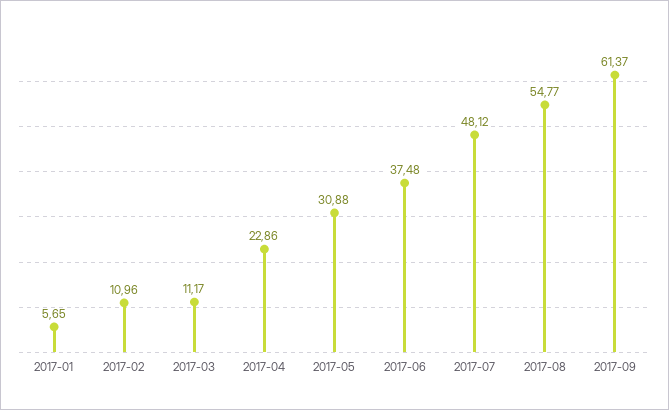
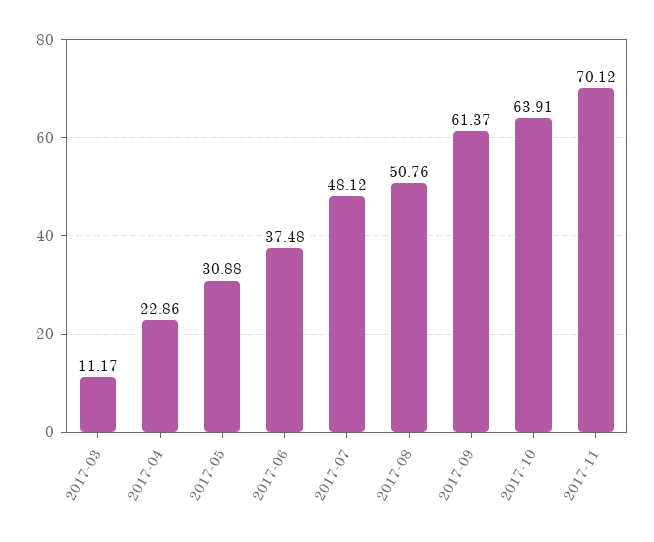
2017-01: 5.65 -> none
2017-02: 10.96 -> none
2017-08: 54.77 -> 50.76
2017-10: none -> 63.91
2017-11: none -> 70.12

